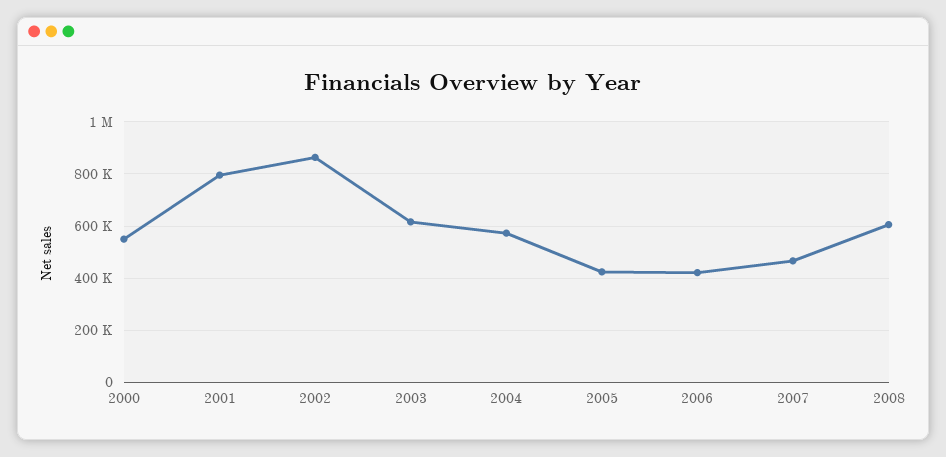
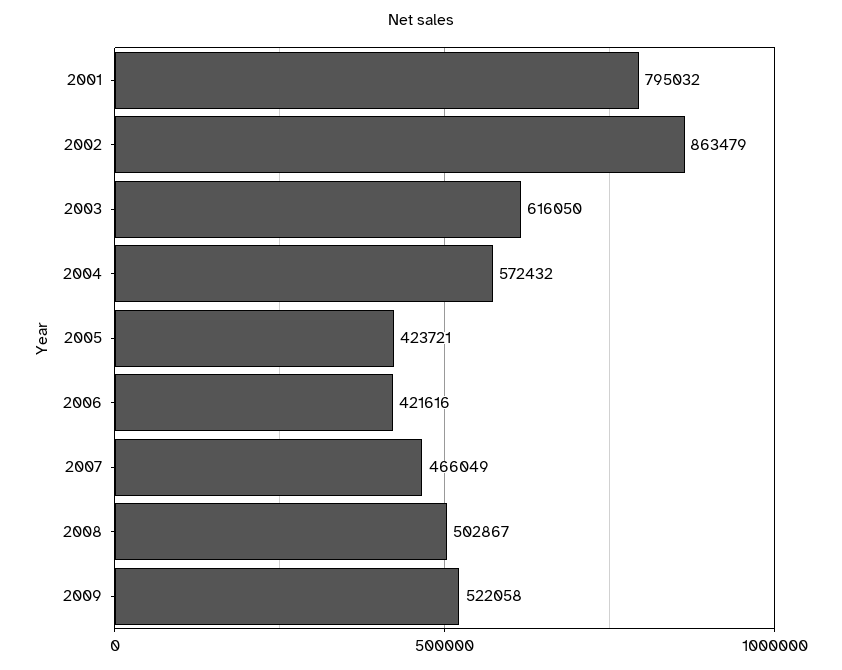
2000: 550000 -> none
2008: 600000 -> 502867
2009: none -> 522058

